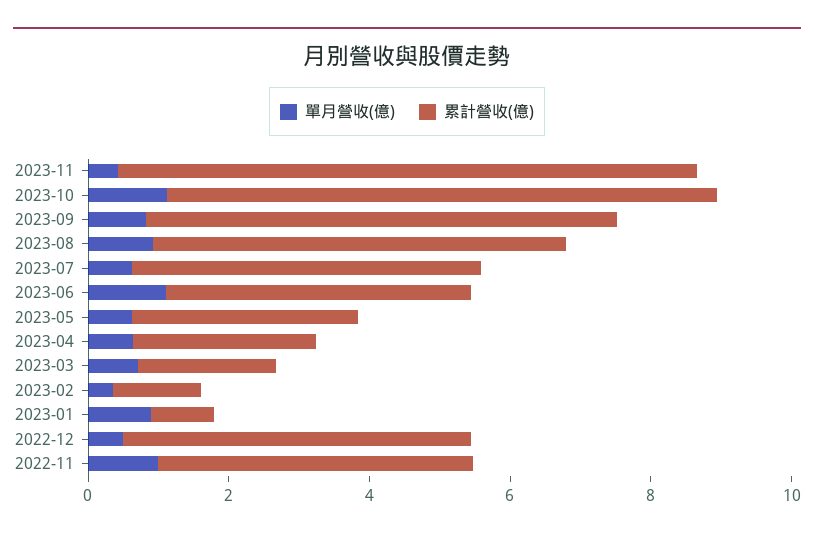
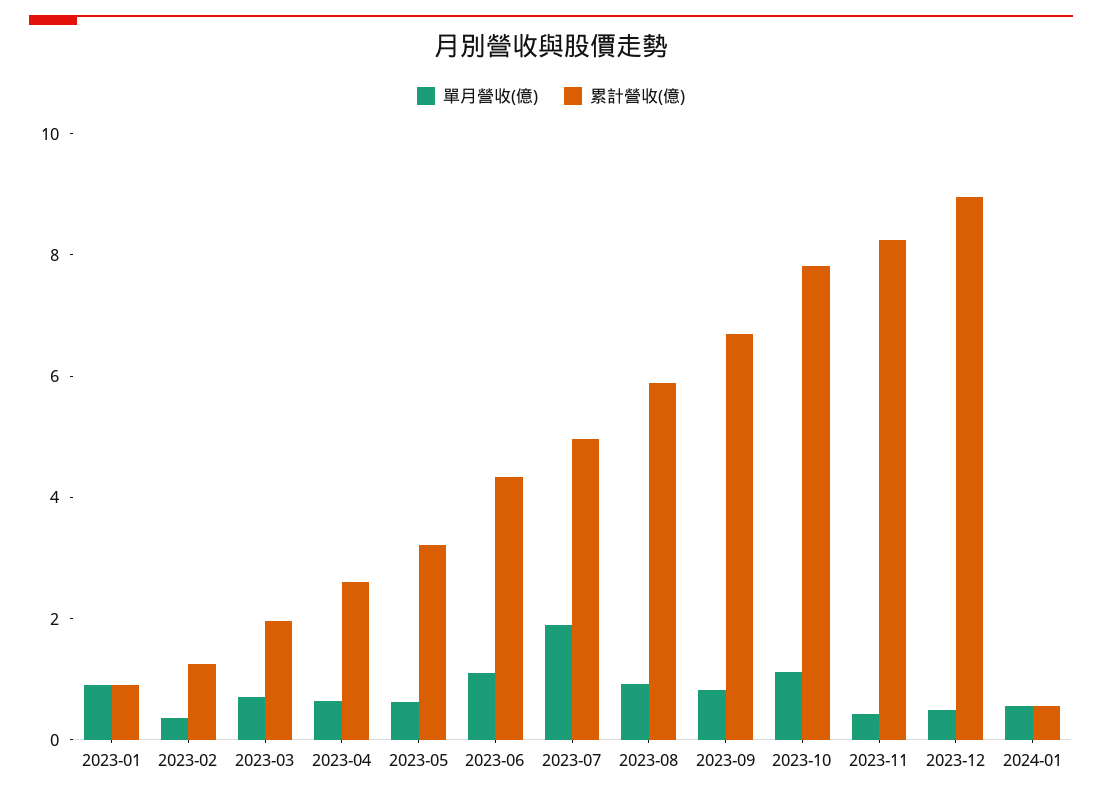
單月營收(億), 2023-07: 0.5 -> 2
單月營收(億), 2022-12: 0.5 -> none
累計營收(億), 2022-12: 5 -> none
單月營收(億), 2022-11: 1 -> none
累計營收(億), 2022-11: 4.5 -> none
單月營收(億), 2023-12: none -> 0.5
累計營收(億), 2023-12: none -> 9
單月營收(億), 2024-01: none -> 0.5
累計營收(億), 2024-01: none -> 0.5

